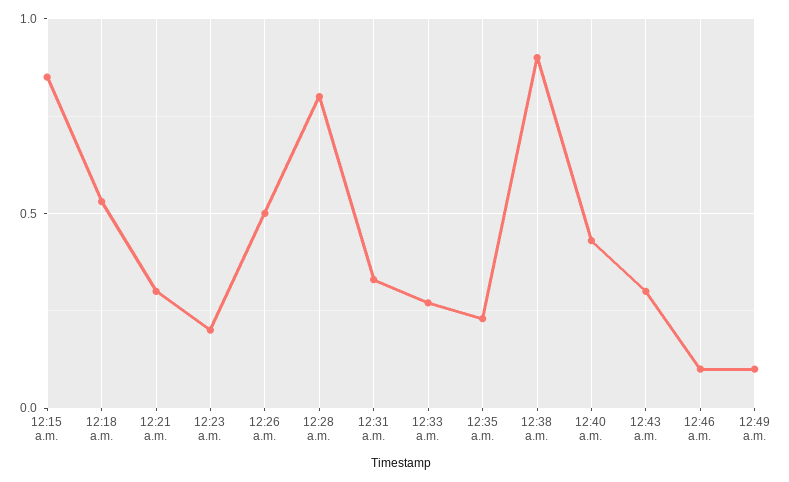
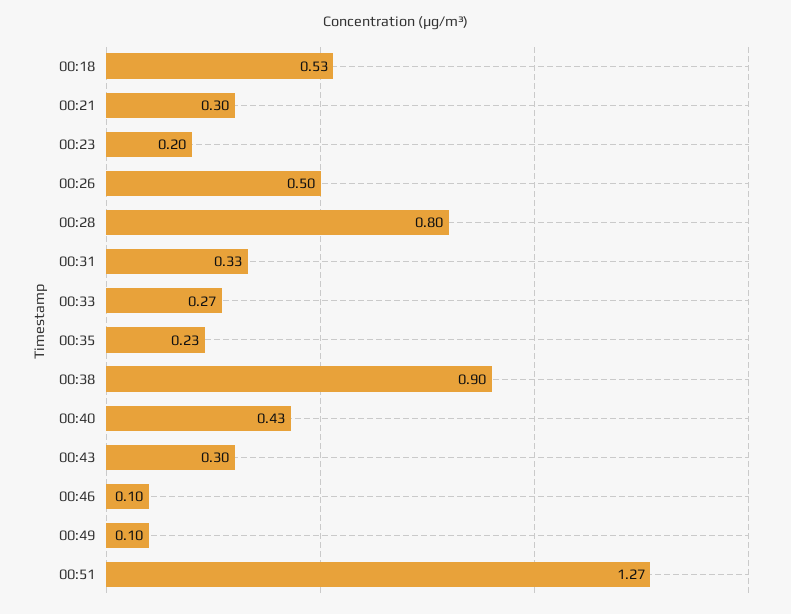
12:15 a.m.: 0.85 -> none
00:51: none -> 1.27

